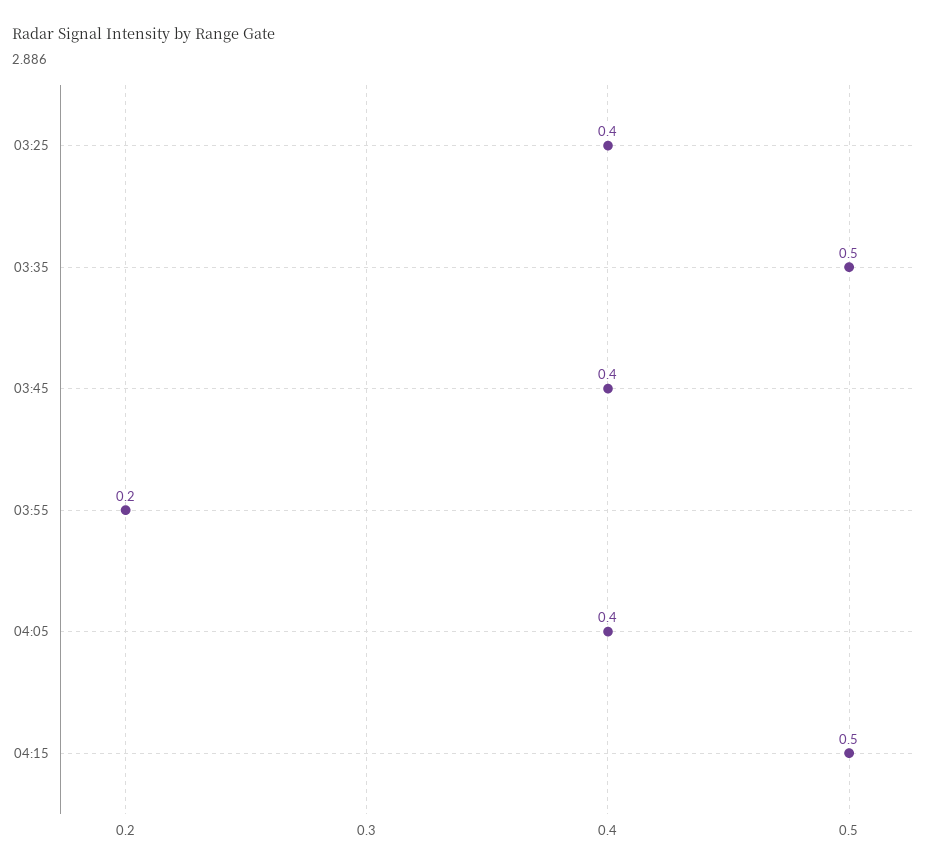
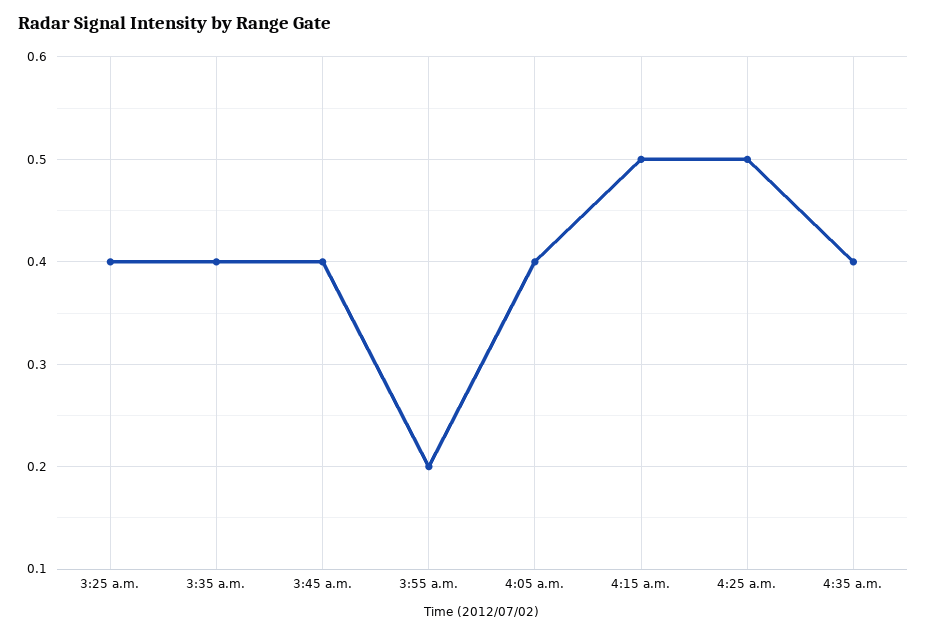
03:35: 0.5 -> 0.4
4:25 a.m.: none -> 0.5
4:35 a.m.: none -> 0.4

